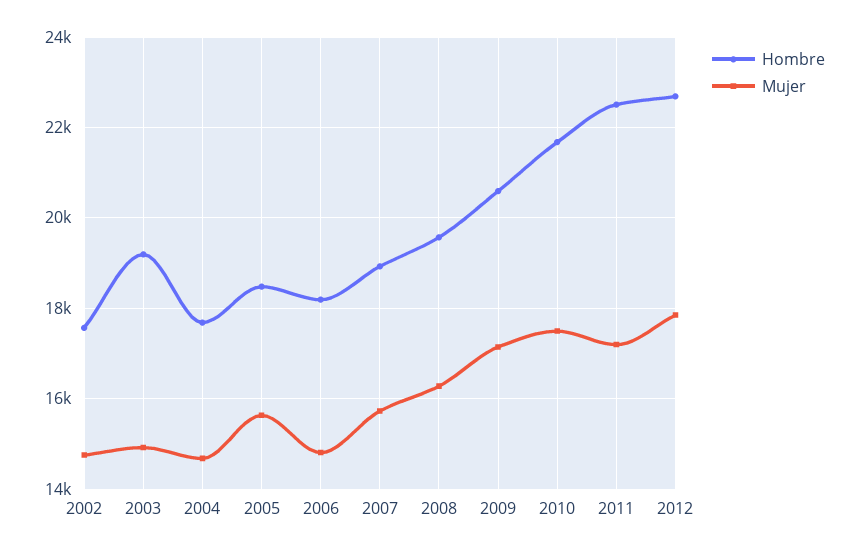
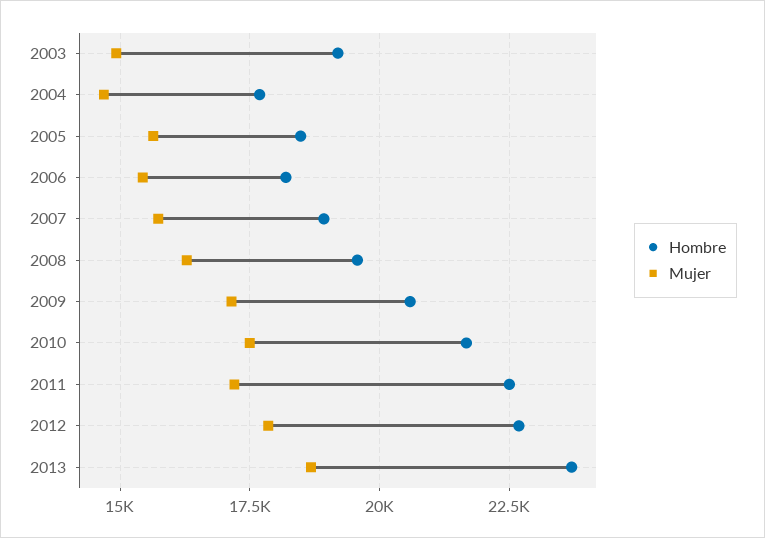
Hombre, 2002: 17600 -> none
Mujer, 2002: 14800 -> none
Mujer, 2006: 14800 -> 15500
Hombre, 2013: none -> 23750
Mujer, 2013: none -> 18750

